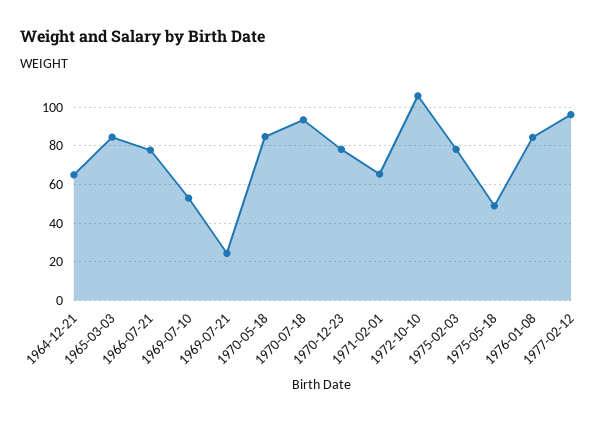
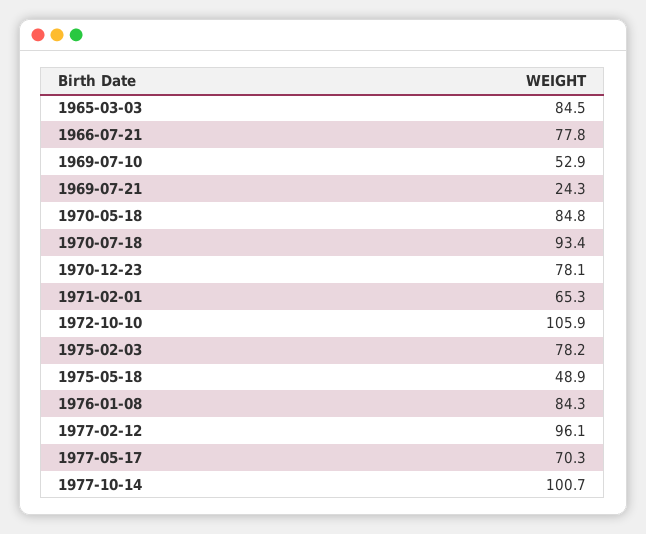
1964-12-21: 65 -> none
1977-05-17: none -> 70.3
1977-10-14: none -> 100.7

